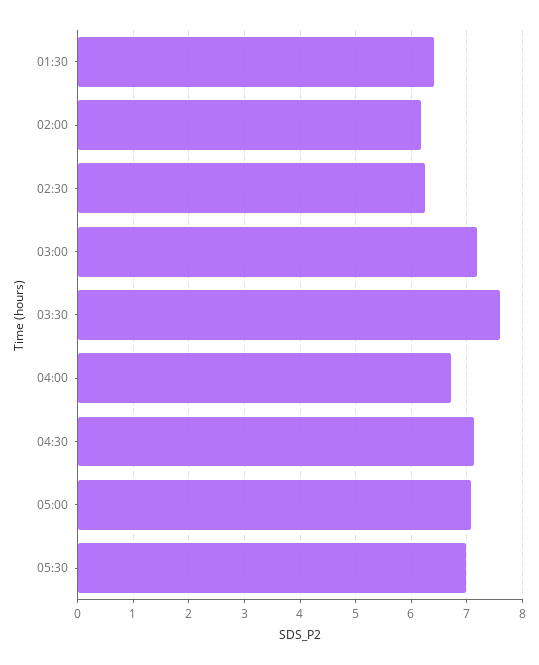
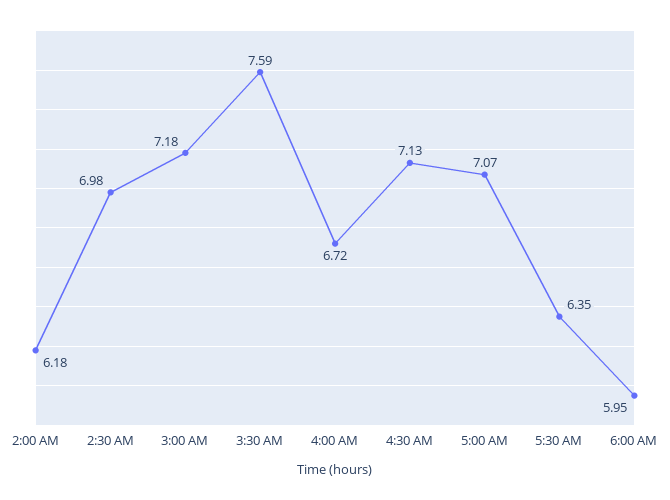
01:30: 6.4 -> none
02:30: 6.2 -> 6.98
05:30: 7 -> 6.35
6:00 AM: none -> 5.95

